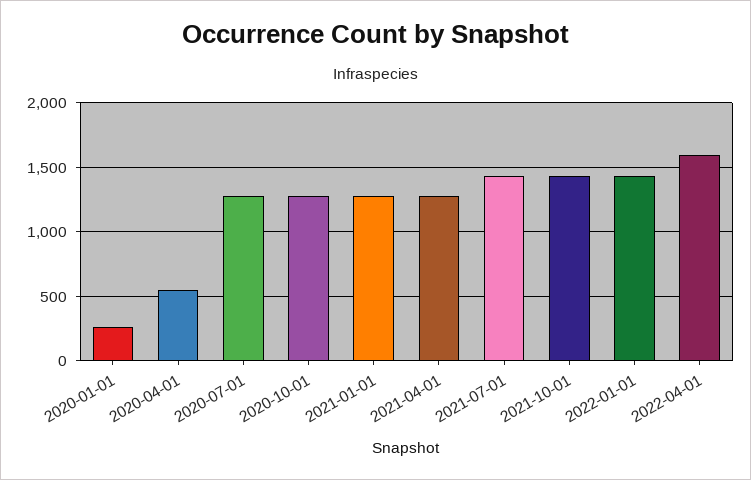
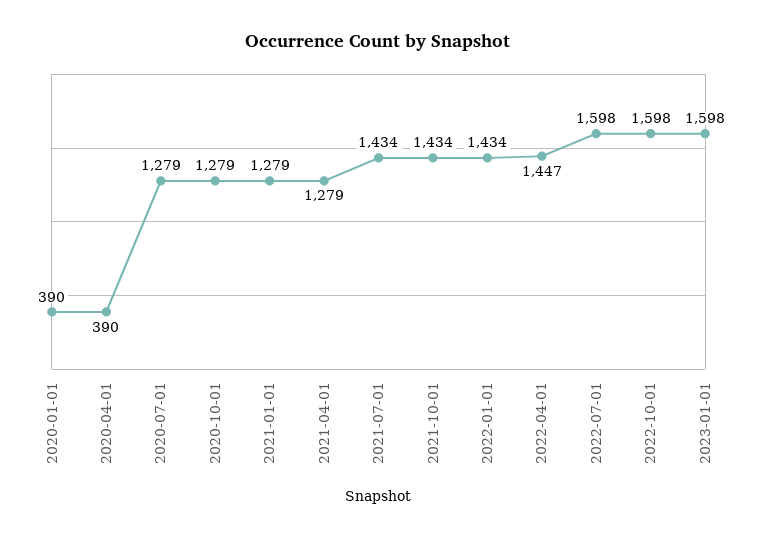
2020-01-01: 250 -> 390
2020-04-01: 550 -> 390
2022-04-01: 1600 -> 1447
2022-07-01: none -> 1598
2022-10-01: none -> 1598
2023-01-01: none -> 1598

